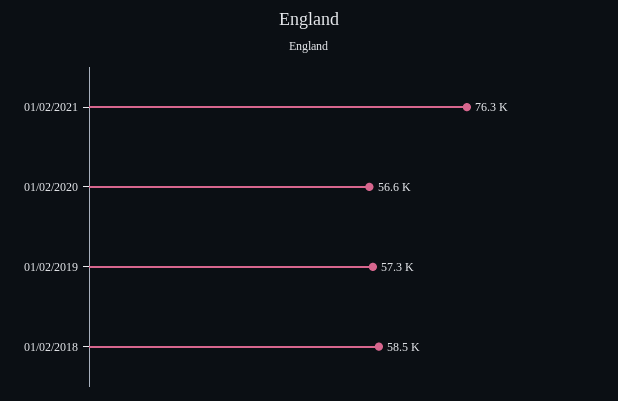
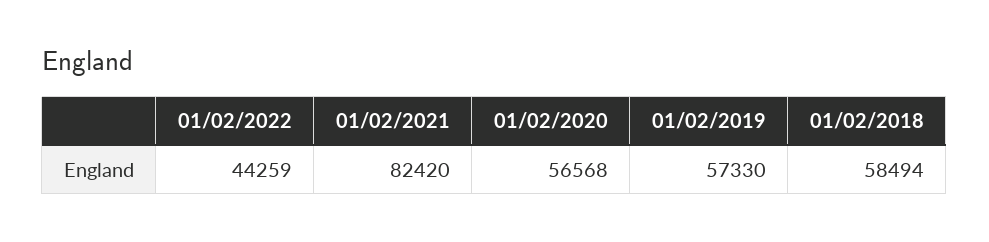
01/02/2021: 76300 -> 82420
01/02/2022: none -> 44259

